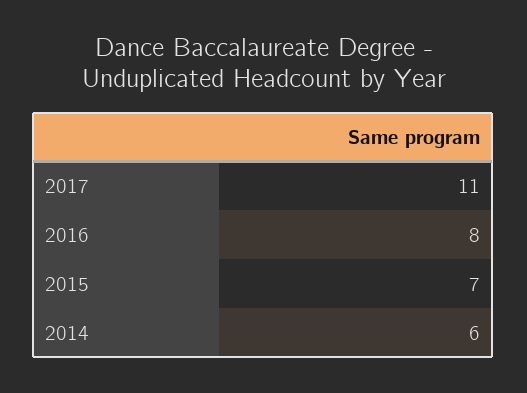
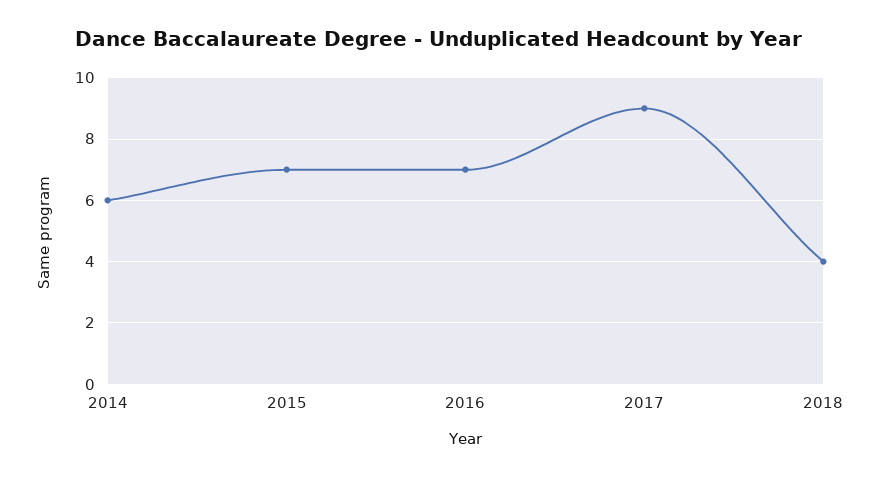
2017: 11 -> 9
2016: 8 -> 7
2018: none -> 4

